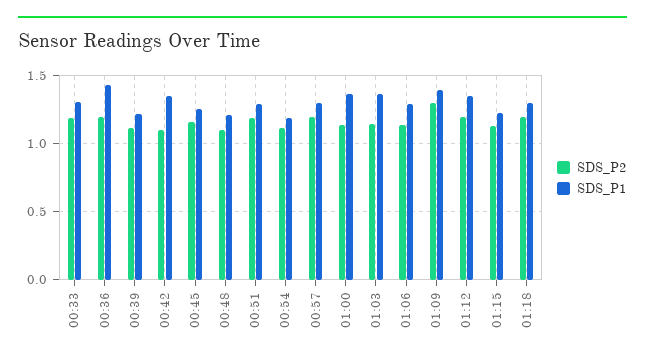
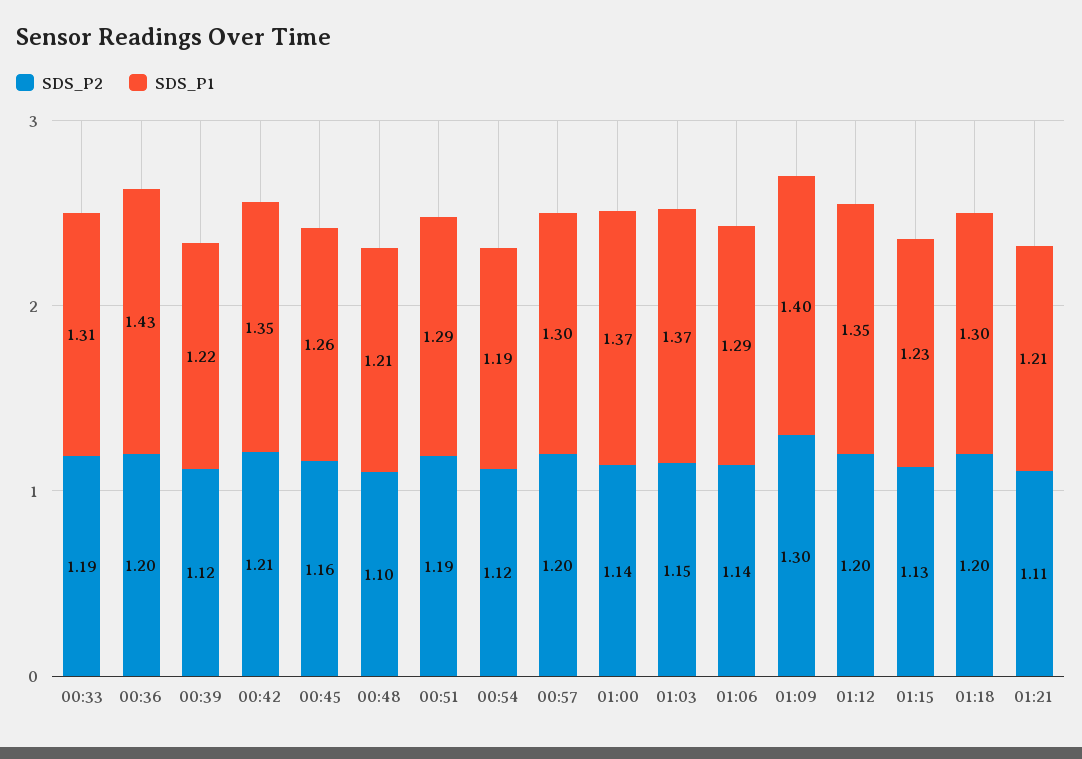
SDS_P2, 00:42: 1.1 -> 1.21
SDS_P2, 01:21: none -> 1.11
SDS_P1, 01:21: none -> 1.21

